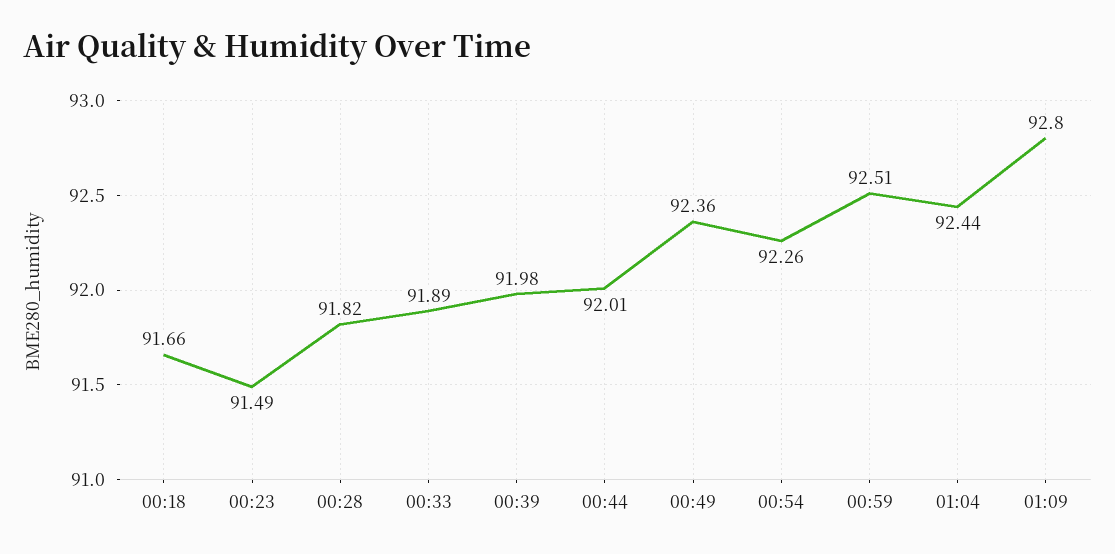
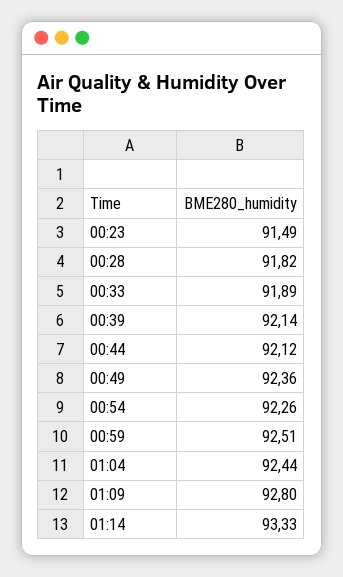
00:18: 91.66 -> none
00:39: 91.98 -> 92.14
00:44: 92.01 -> 92.12
01:14: none -> 93.33

